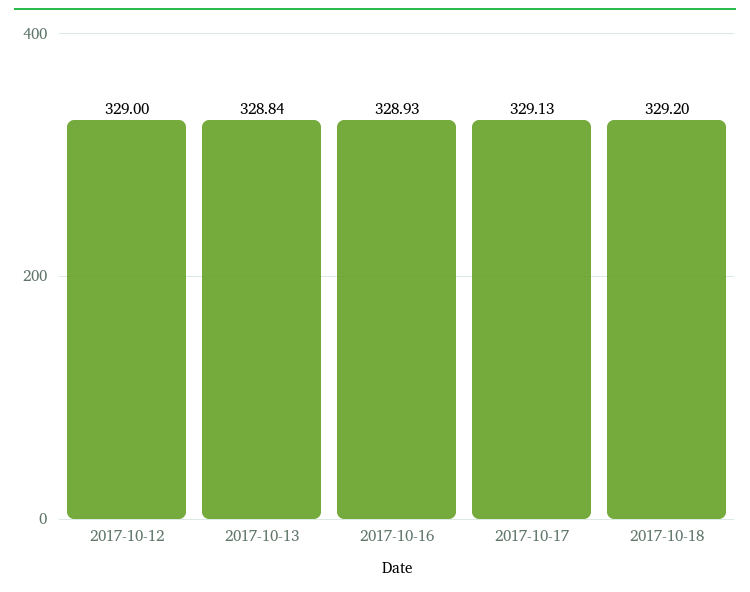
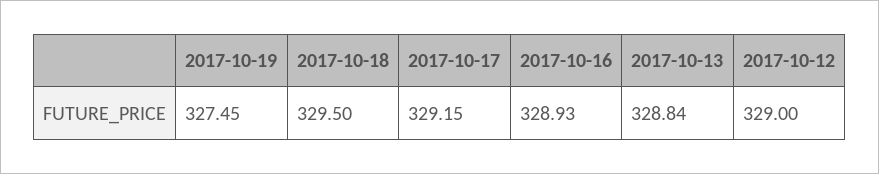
2017-10-17: 329.13 -> 329.15
2017-10-18: 329.2 -> 329.5
2017-10-19: none -> 327.45

